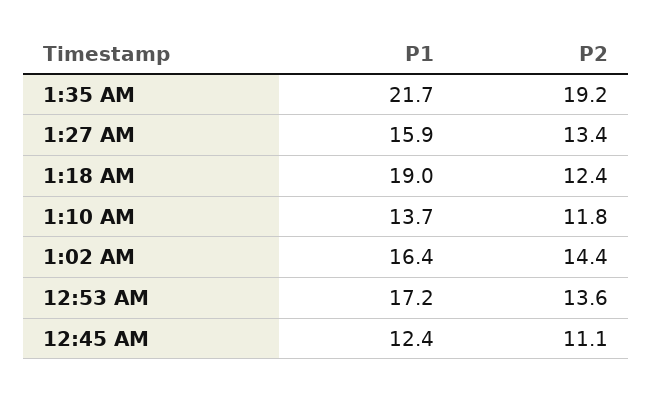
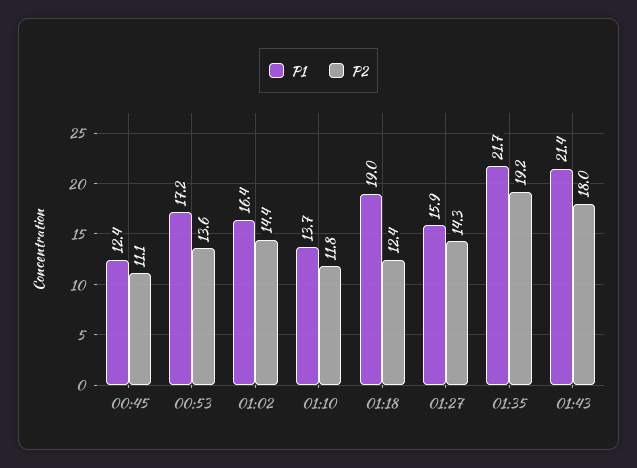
P2, 1:27 AM: 13.4 -> 14.3
P1, 01:43: none -> 21.4
P2, 01:43: none -> 18

